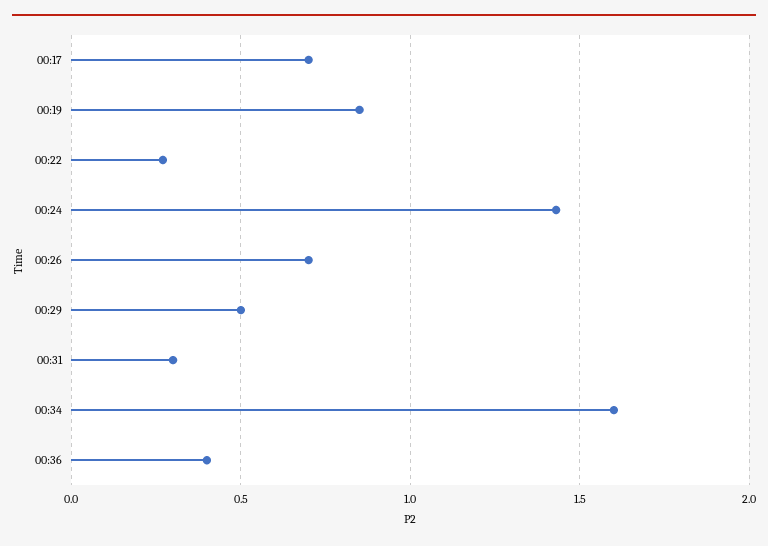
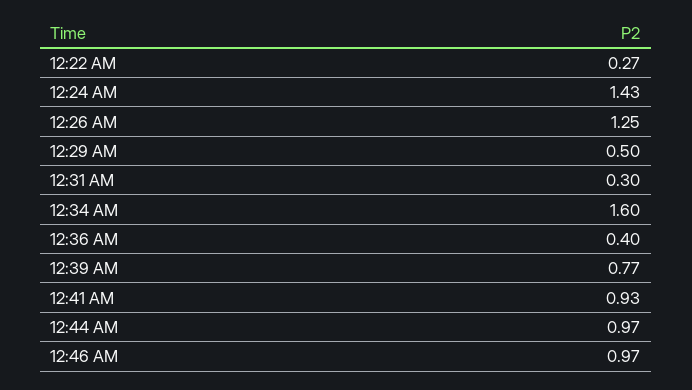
00:17: 0.7 -> none
00:19: 0.85 -> none
00:26: 0.7 -> 1.25
12:39 AM: none -> 0.77
12:41 AM: none -> 0.93
12:44 AM: none -> 0.97
12:46 AM: none -> 0.97

